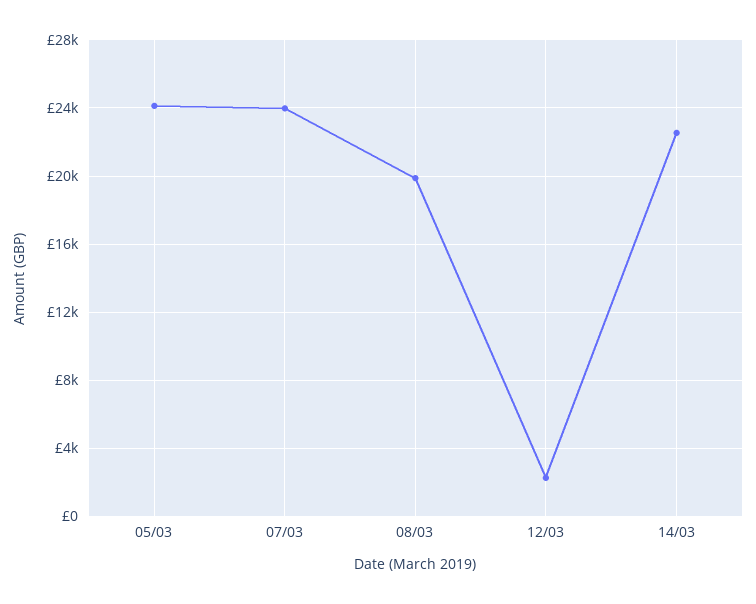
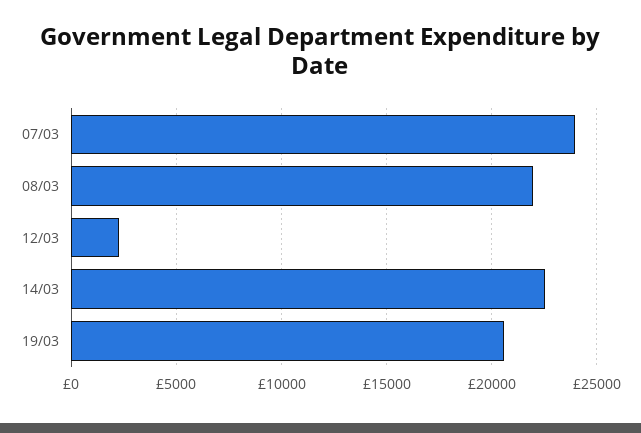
05/03: 24000 -> none
08/03: 20000 -> 22000
19/03: none -> 20500

